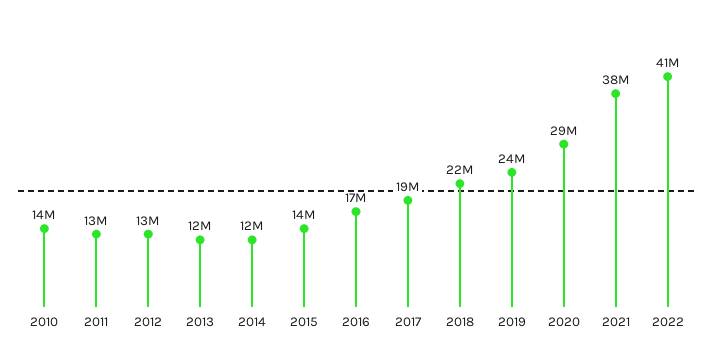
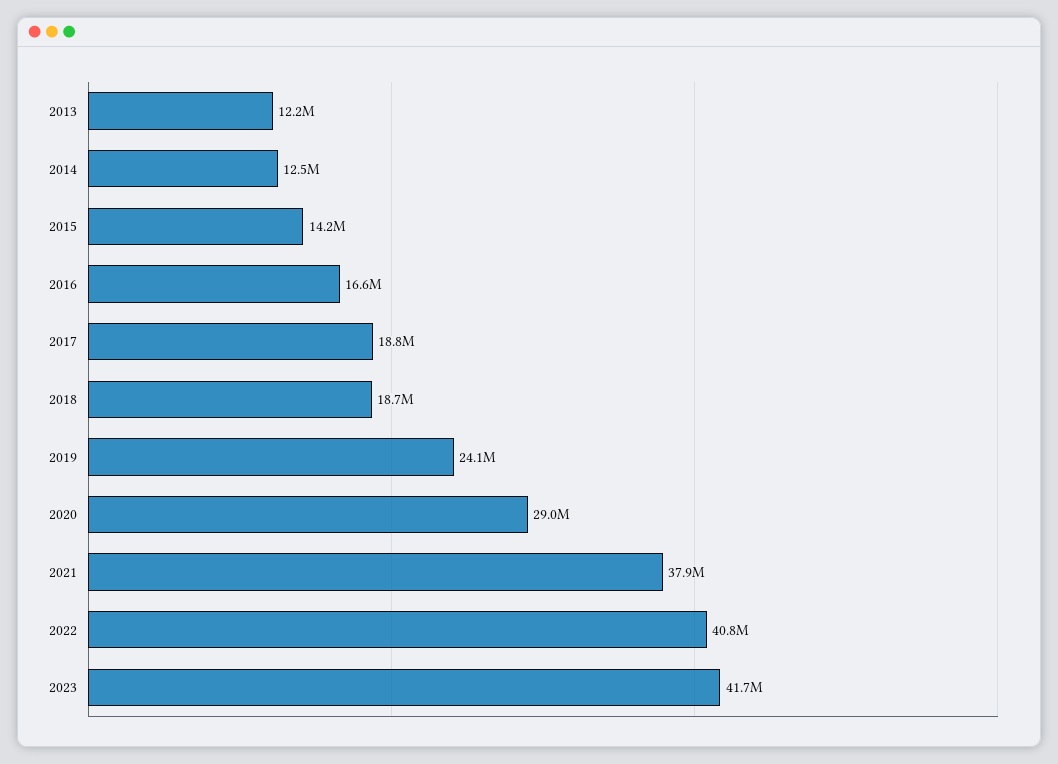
2010: 14000000 -> none
2011: 13000000 -> none
2012: 13000000 -> none
2018: 22000000 -> 18700000
2023: none -> 41700000

